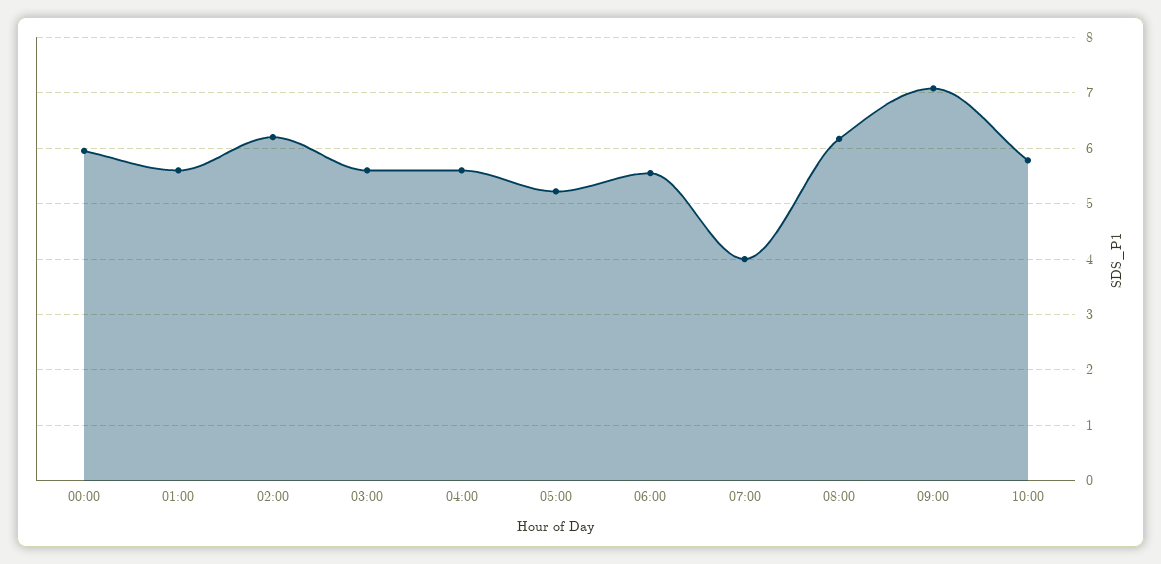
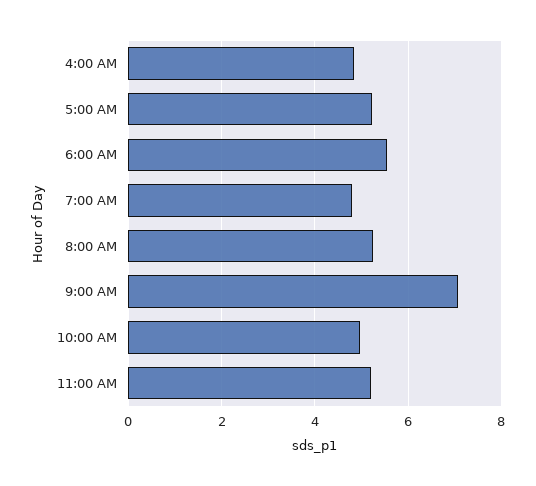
00:00: 6 -> none
01:00: 5.6 -> none
02:00: 6.2 -> none
03:00: 5.6 -> none
04:00: 5.6 -> 4.8
07:00: 4 -> 4.8
08:00: 6.2 -> 5.2
10:00: 5.8 -> 5
11:00 AM: none -> 5.2

